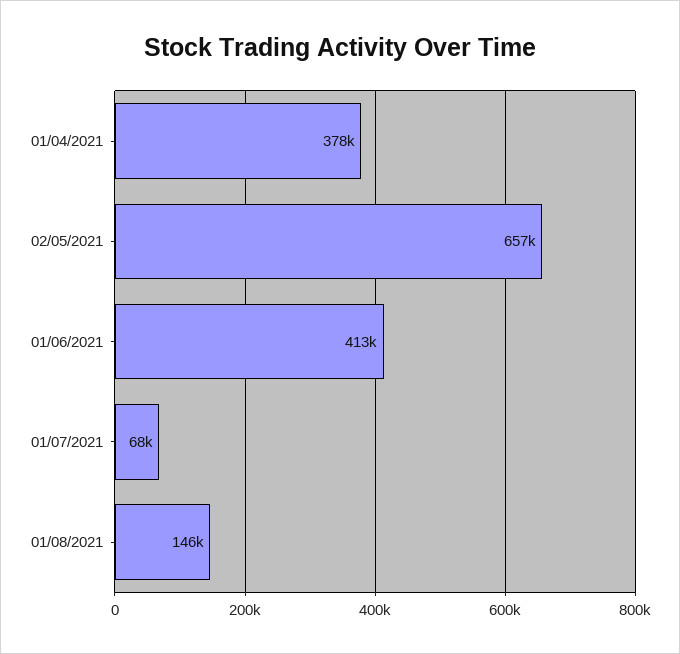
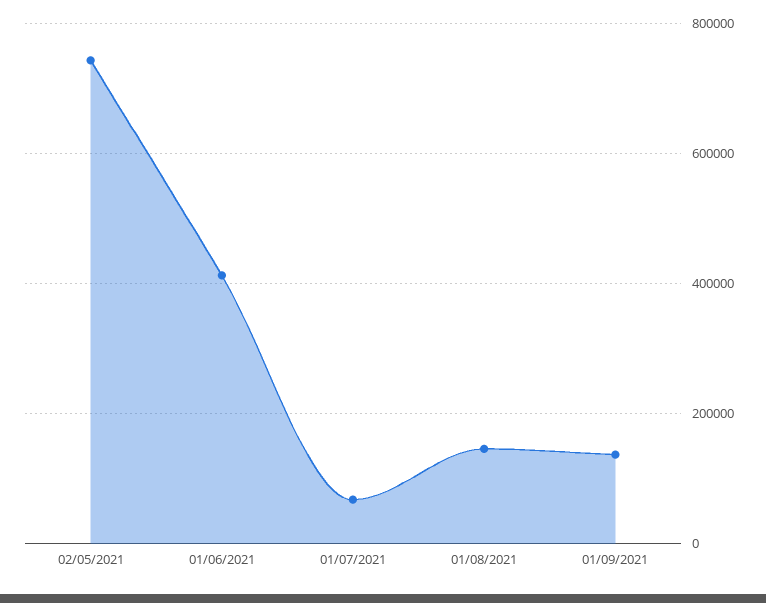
01/04/2021: 378000 -> none
02/05/2021: 657000 -> 740000
01/09/2021: none -> 140000

